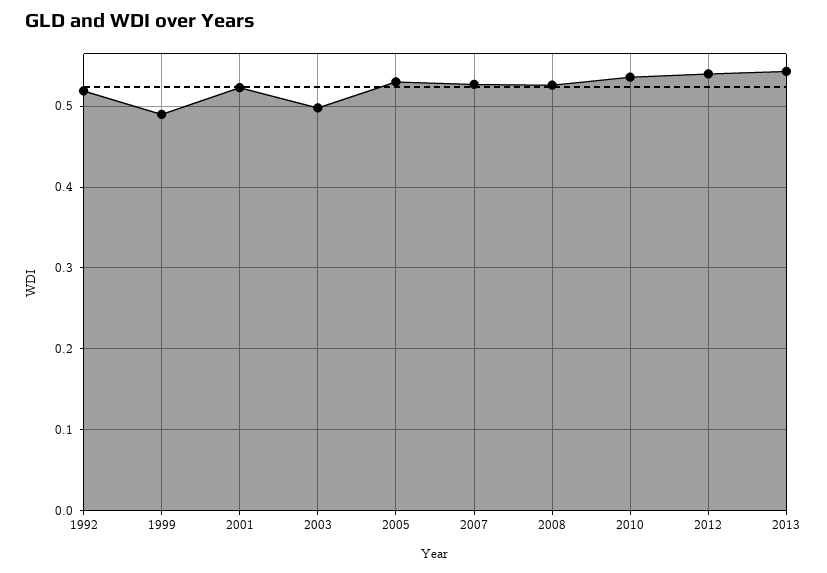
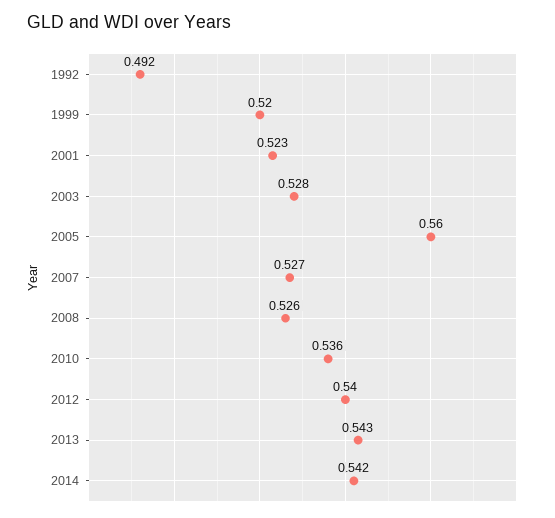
1992: 0.52 -> 0.492
1999: 0.49 -> 0.52
2003: 0.5 -> 0.528
2005: 0.53 -> 0.56
2014: none -> 0.542

